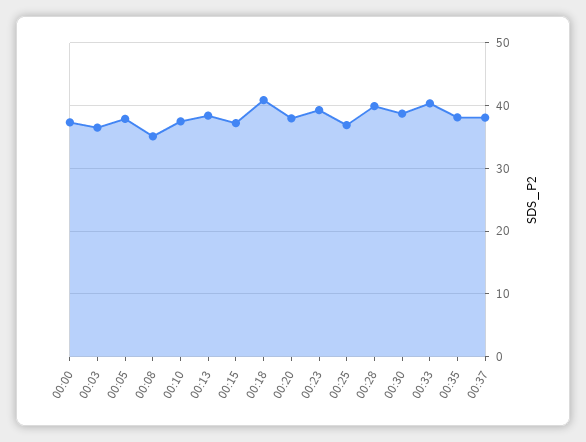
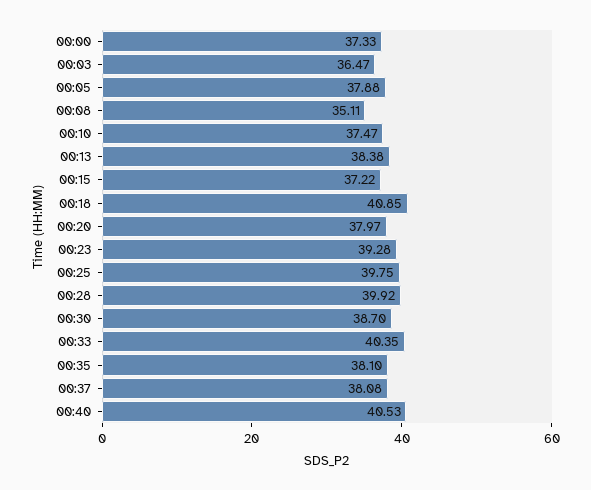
00:25: 37 -> 39.75
00:40: none -> 40.53

